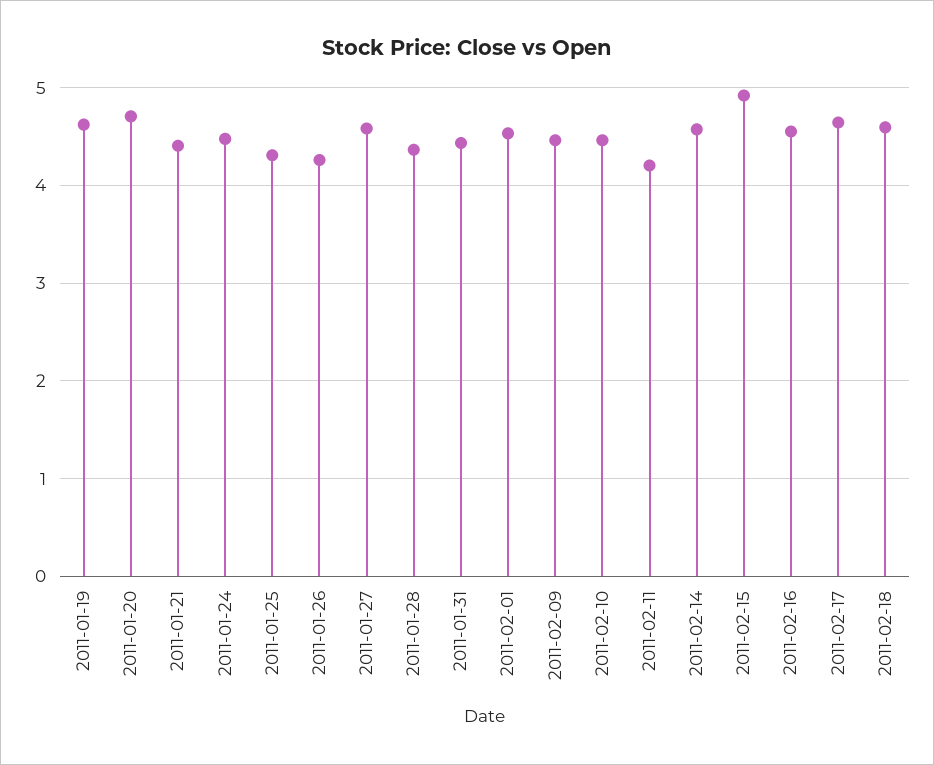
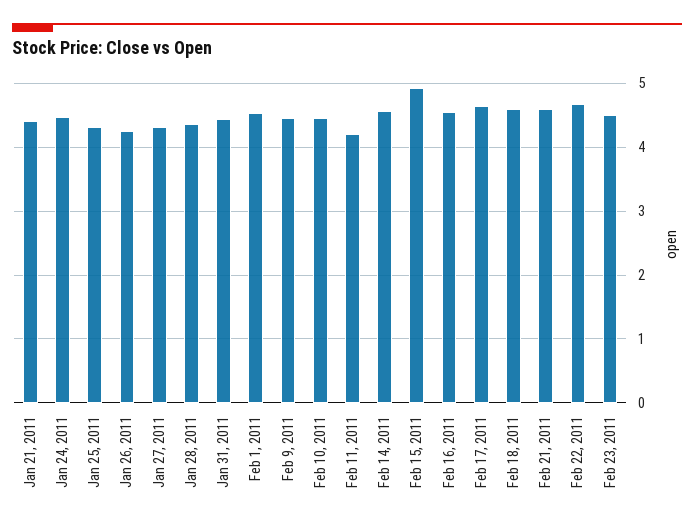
2011-01-19: 4.6 -> none
2011-01-20: 4.7 -> none
2011-01-27: 4.6 -> 4.3
Feb 21, 2011: none -> 4.6
Feb 22, 2011: none -> 4.7
Feb 23, 2011: none -> 4.5

